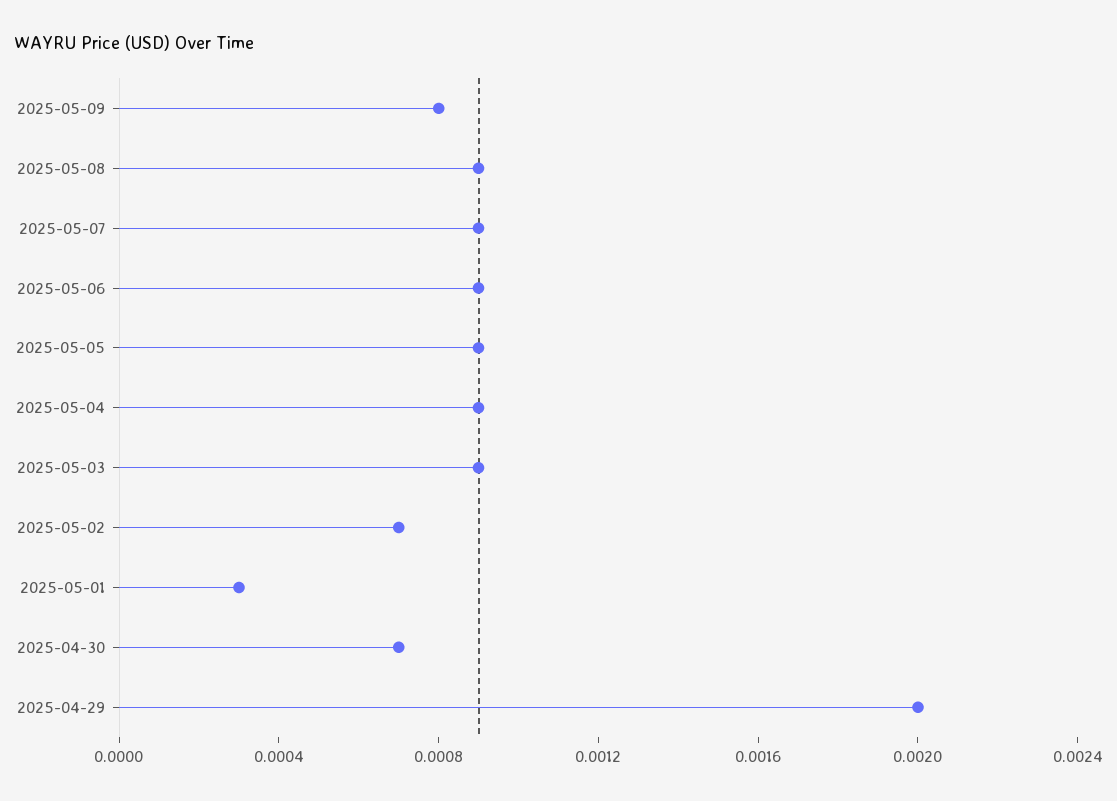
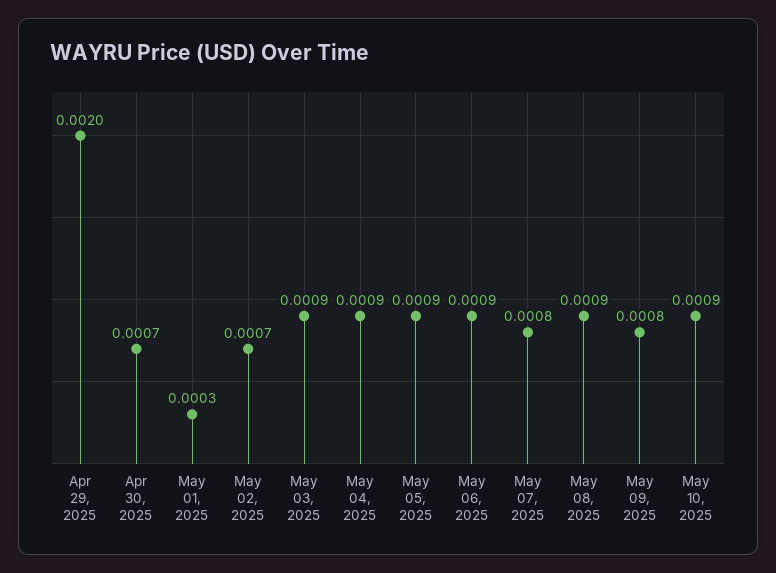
2025-05-07: 0.0009 -> 0.0008
May 10, 2025: none -> 0.0009

